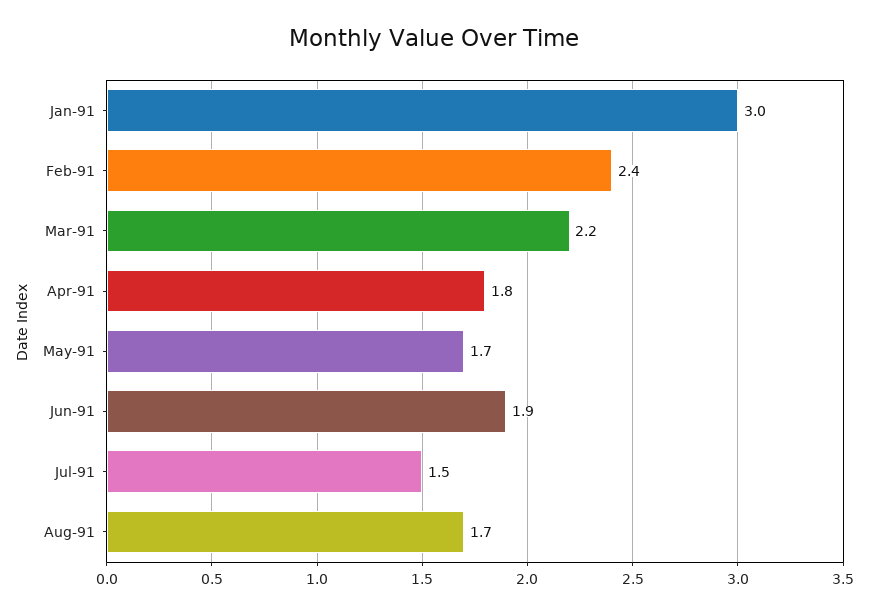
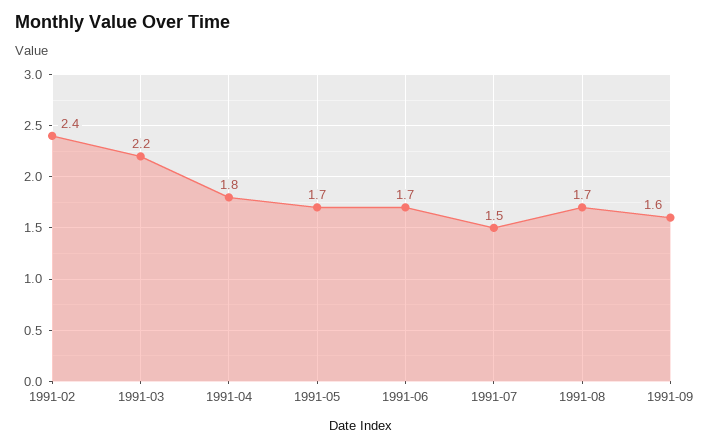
Jan-91: 3 -> none
Jun-91: 1.9 -> 1.7
1991-09: none -> 1.6

